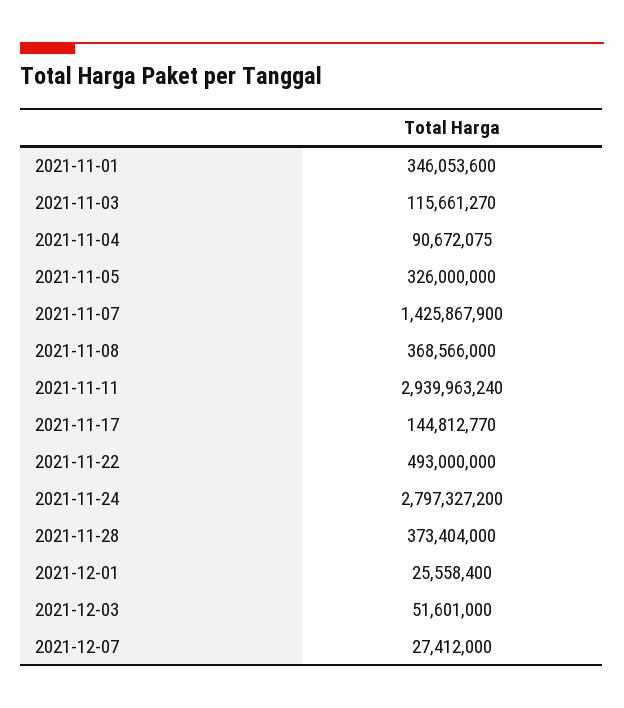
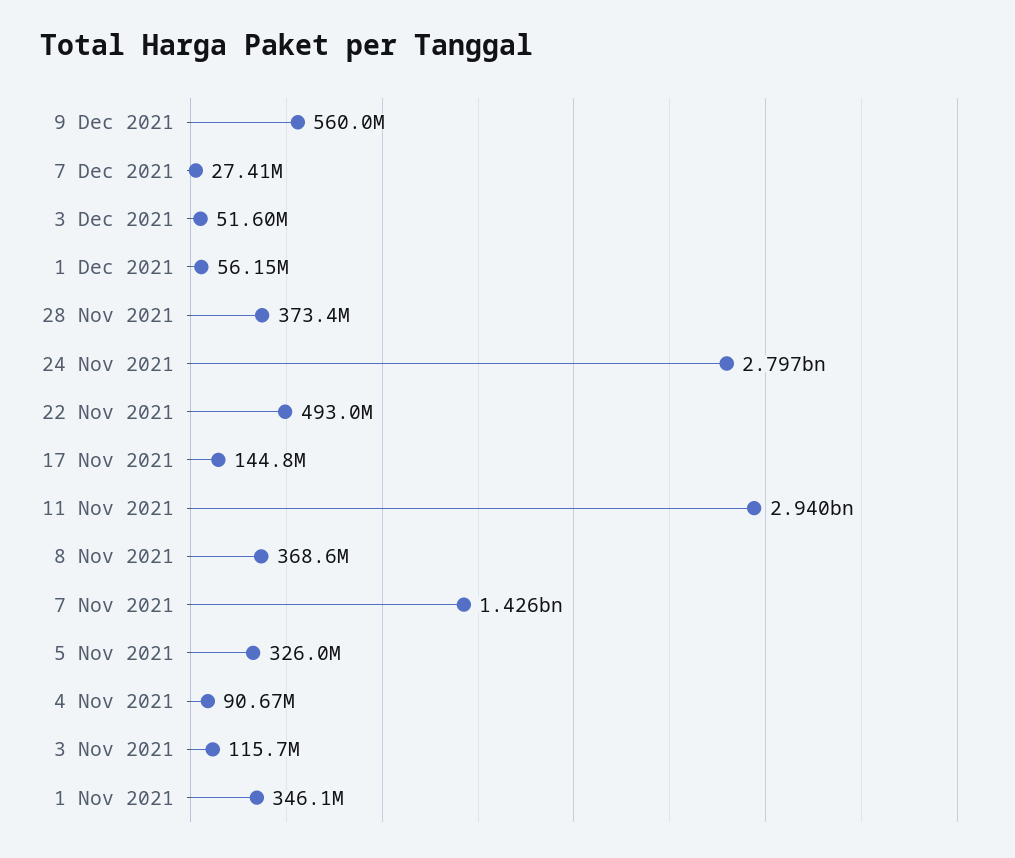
2021-12-01: 25558400 -> 56150000
9 Dec 2021: none -> 560000000

